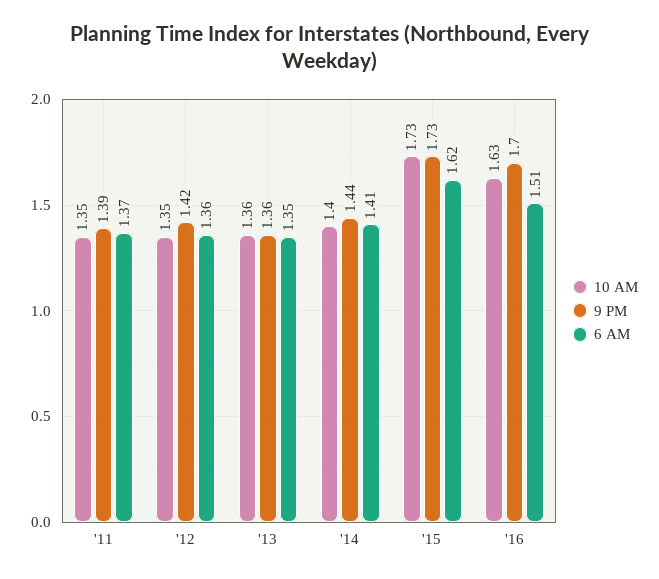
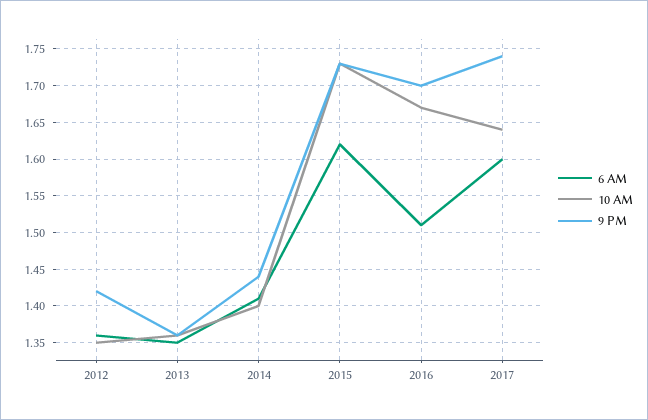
10 AM, '11: 1.35 -> none
9 PM, '11: 1.39 -> none
6 AM, '11: 1.37 -> none
10 AM, '16: 1.63 -> 1.67
6 AM, 2017: none -> 1.6
10 AM, 2017: none -> 1.64
9 PM, 2017: none -> 1.74

